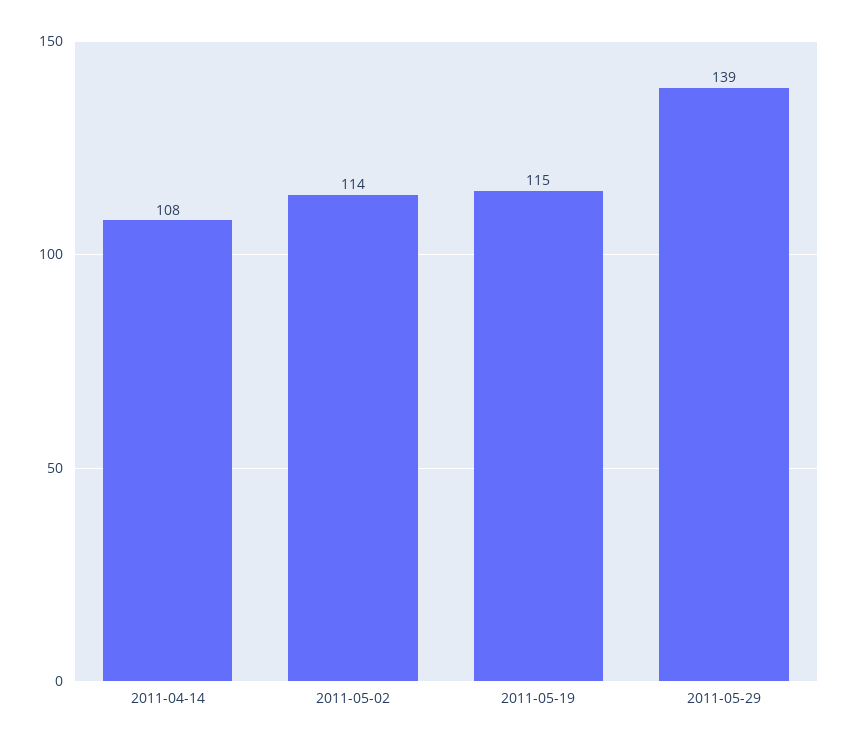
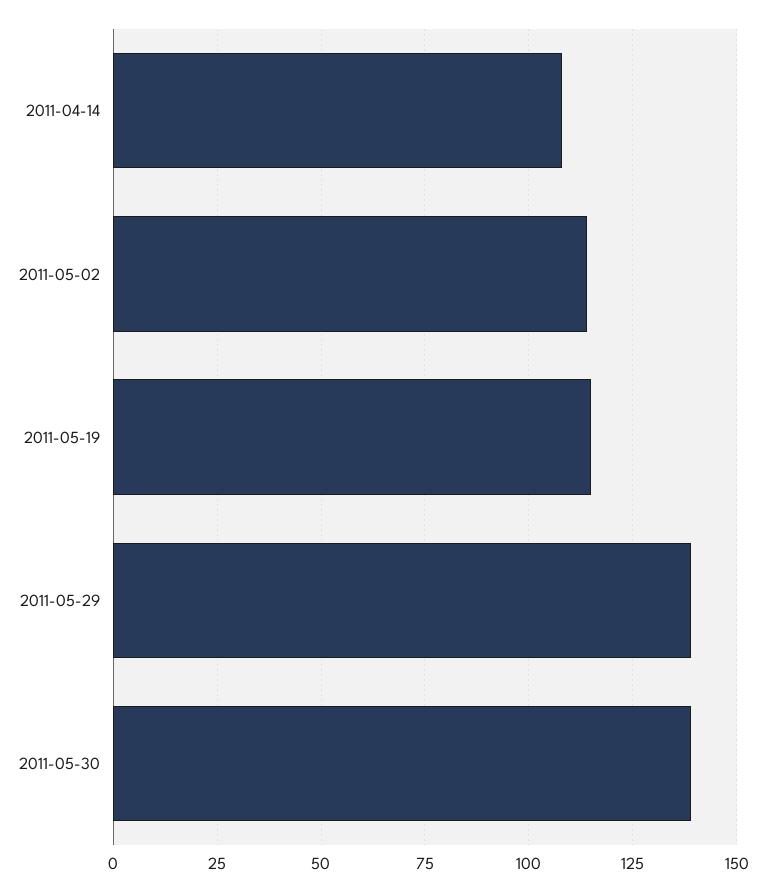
2011-05-30: none -> 140

